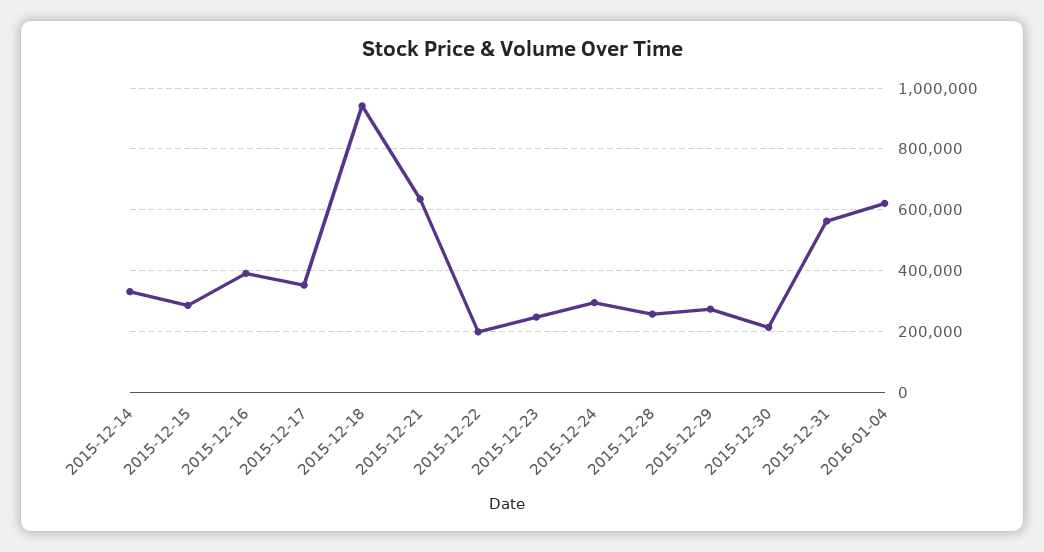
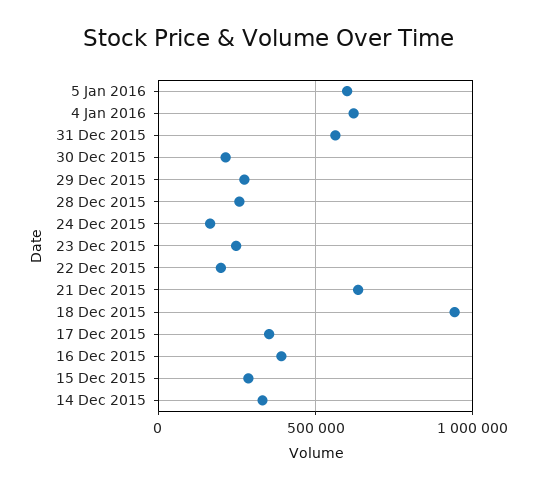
2015-12-24: 300000 -> 150000
5 Jan 2016: none -> 600000

